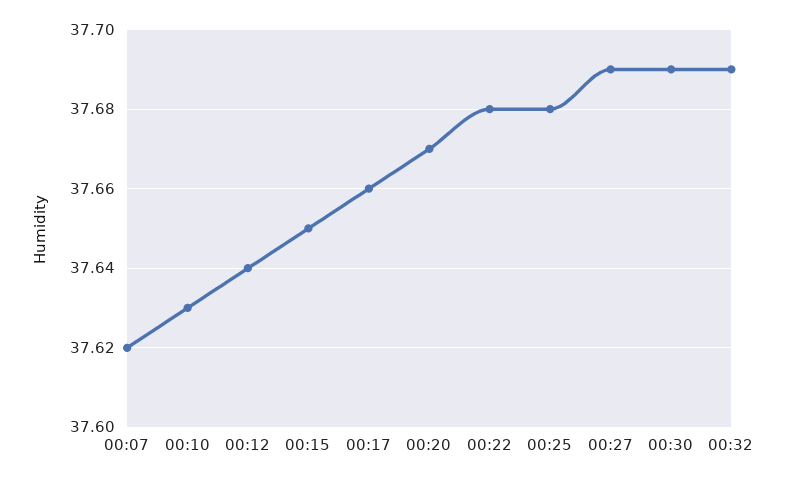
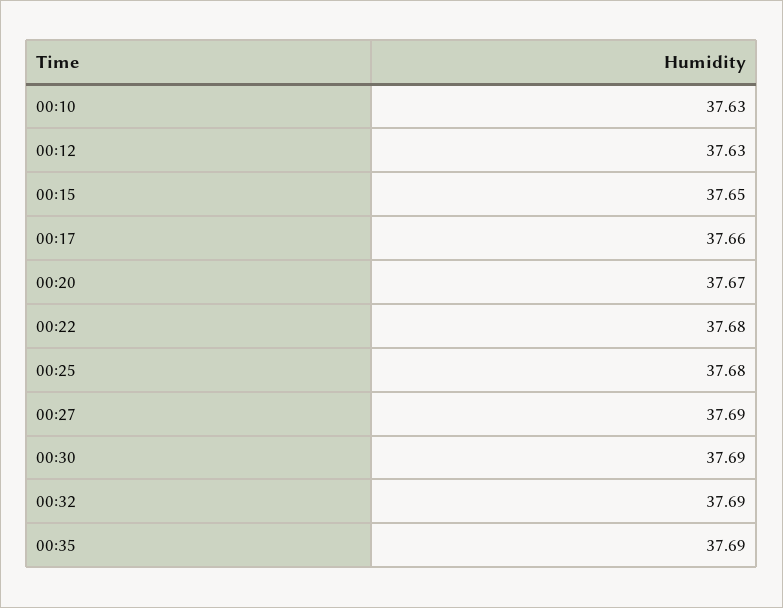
00:07: 37.62 -> none
00:12: 37.64 -> 37.63
00:35: none -> 37.69

